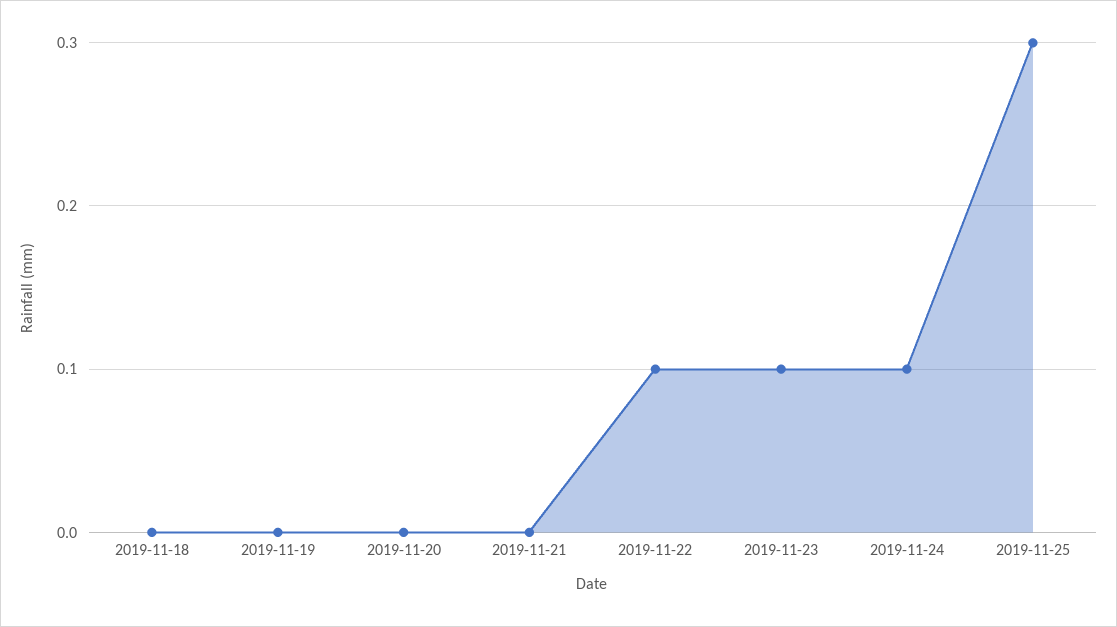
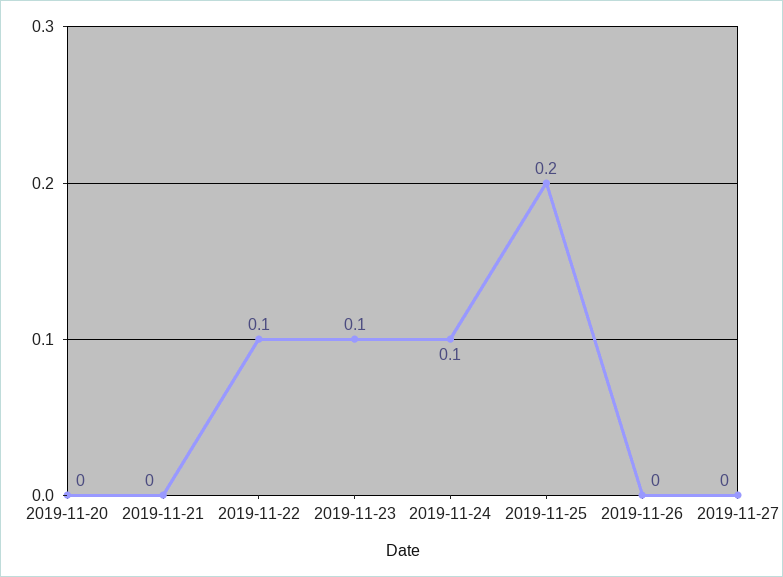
2019-11-18: 0 -> none
2019-11-19: 0 -> none
2019-11-25: 0.3 -> 0.2
2019-11-26: none -> 0
2019-11-27: none -> 0

